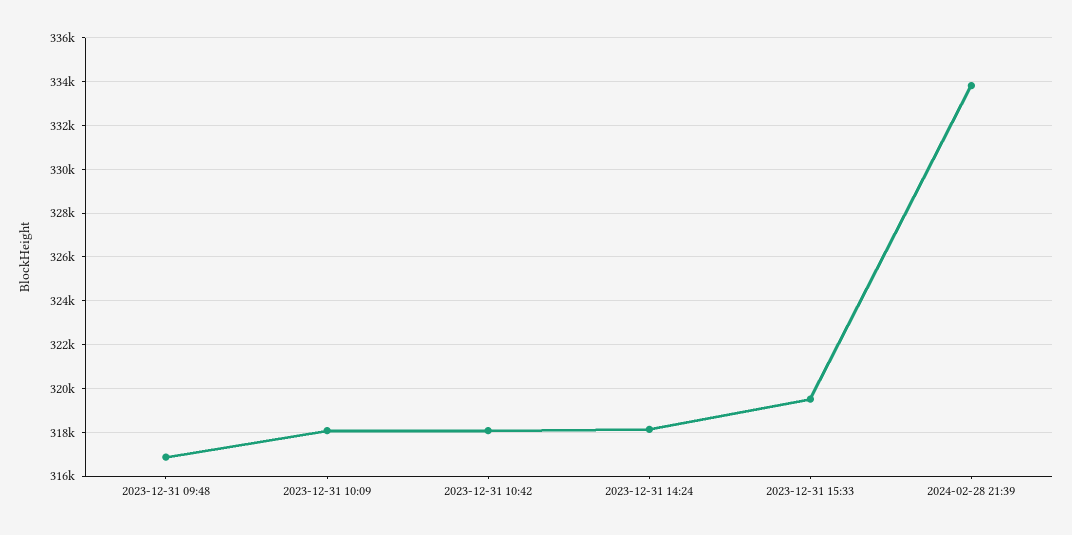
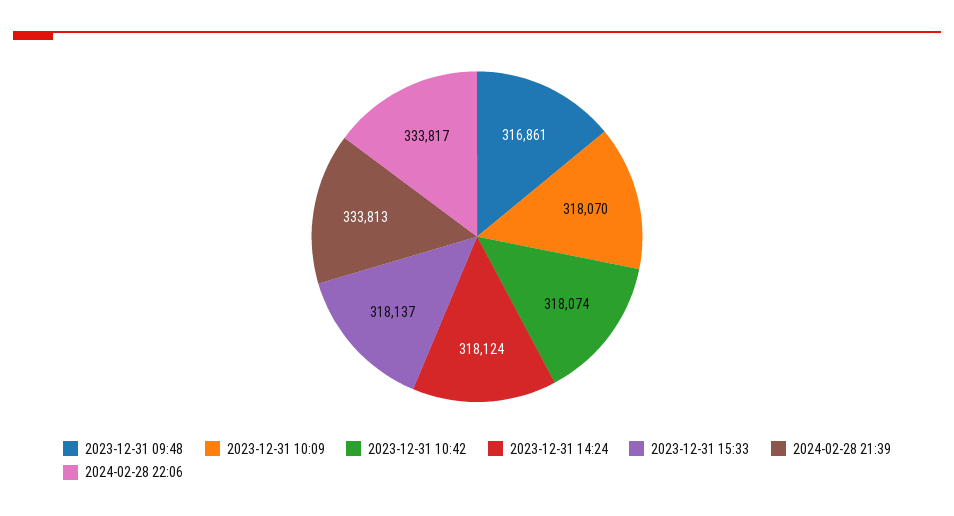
2023-12-31 15:33: 319500 -> 318137
2024-02-28 22:06: none -> 333817

